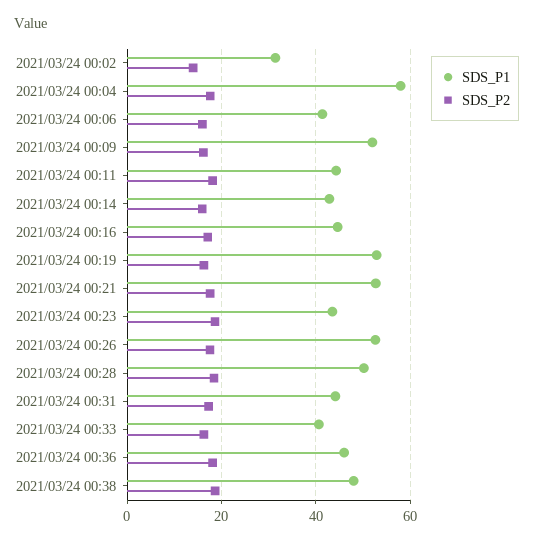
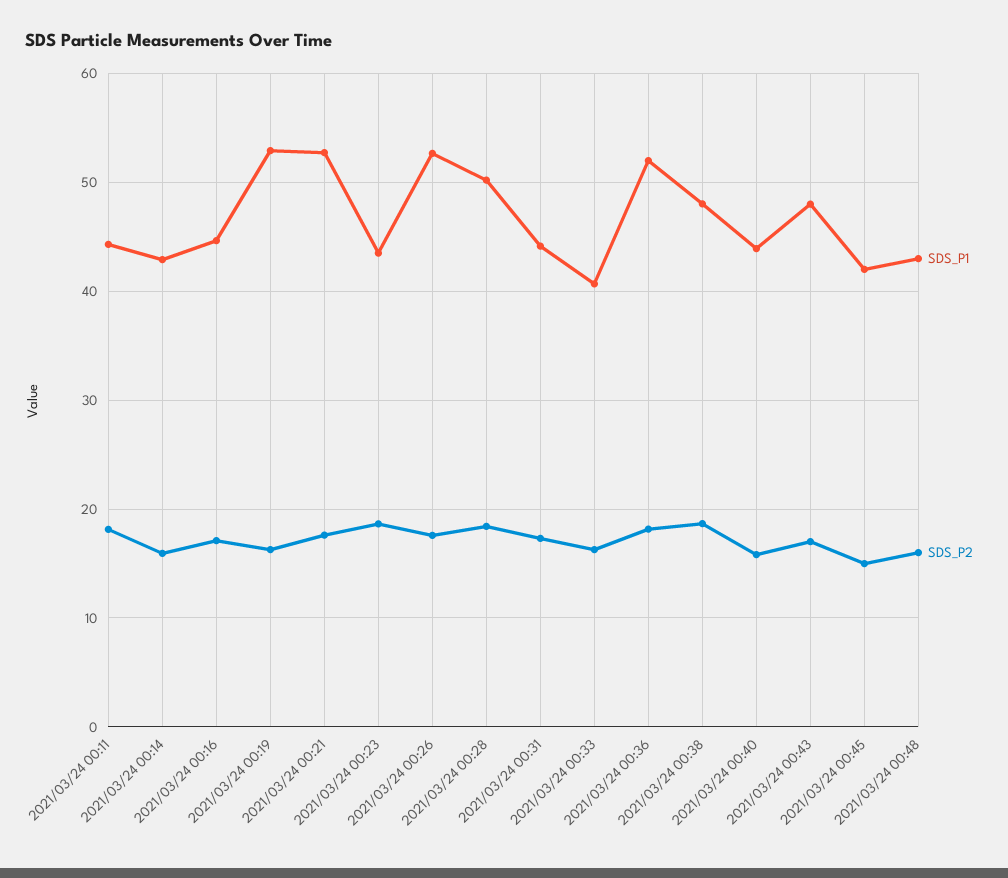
SDS_P1, 2021/03/24 00:02: 32 -> none
SDS_P2, 2021/03/24 00:02: 14 -> none
SDS_P1, 2021/03/24 00:04: 58 -> none
SDS_P2, 2021/03/24 00:04: 18 -> none
SDS_P1, 2021/03/24 00:06: 42 -> none
SDS_P2, 2021/03/24 00:06: 16 -> none
SDS_P1, 2021/03/24 00:09: 52 -> none
SDS_P2, 2021/03/24 00:09: 16 -> none
SDS_P1, 2021/03/24 00:36: 46 -> 52
SDS_P1, 2021/03/24 00:40: none -> 44
SDS_P2, 2021/03/24 00:40: none -> 16
SDS_P1, 2021/03/24 00:43: none -> 48
SDS_P2, 2021/03/24 00:43: none -> 17
SDS_P1, 2021/03/24 00:45: none -> 42
SDS_P2, 2021/03/24 00:45: none -> 15
SDS_P1, 2021/03/24 00:48: none -> 43
SDS_P2, 2021/03/24 00:48: none -> 16

